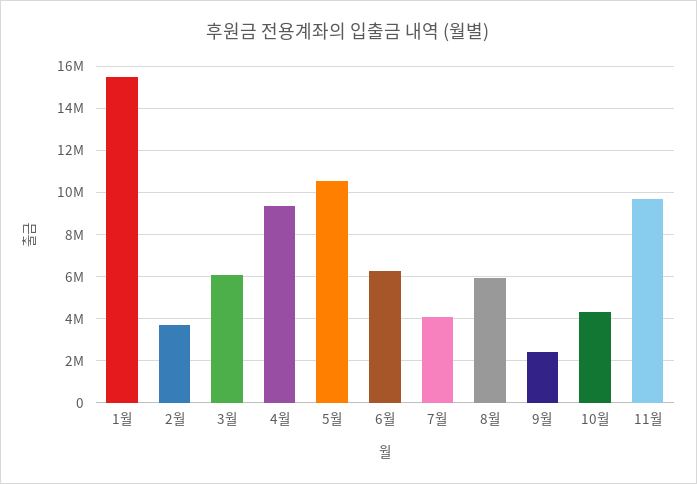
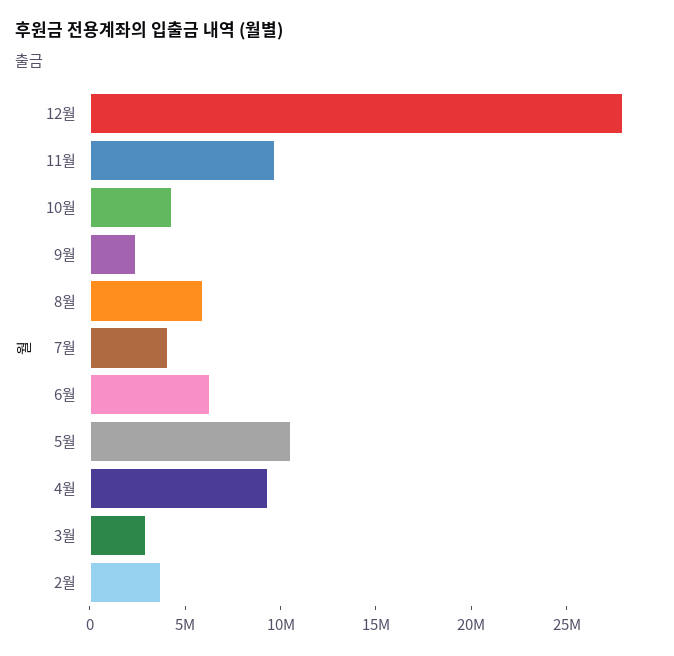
1월: 15500000 -> none
3월: 6000000 -> 3000000
12월: none -> 28000000

